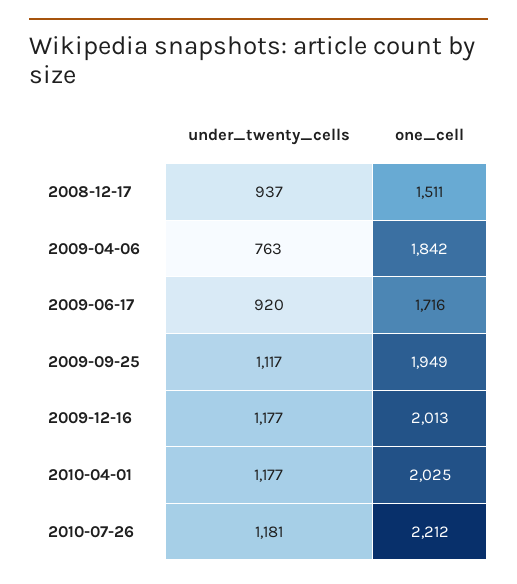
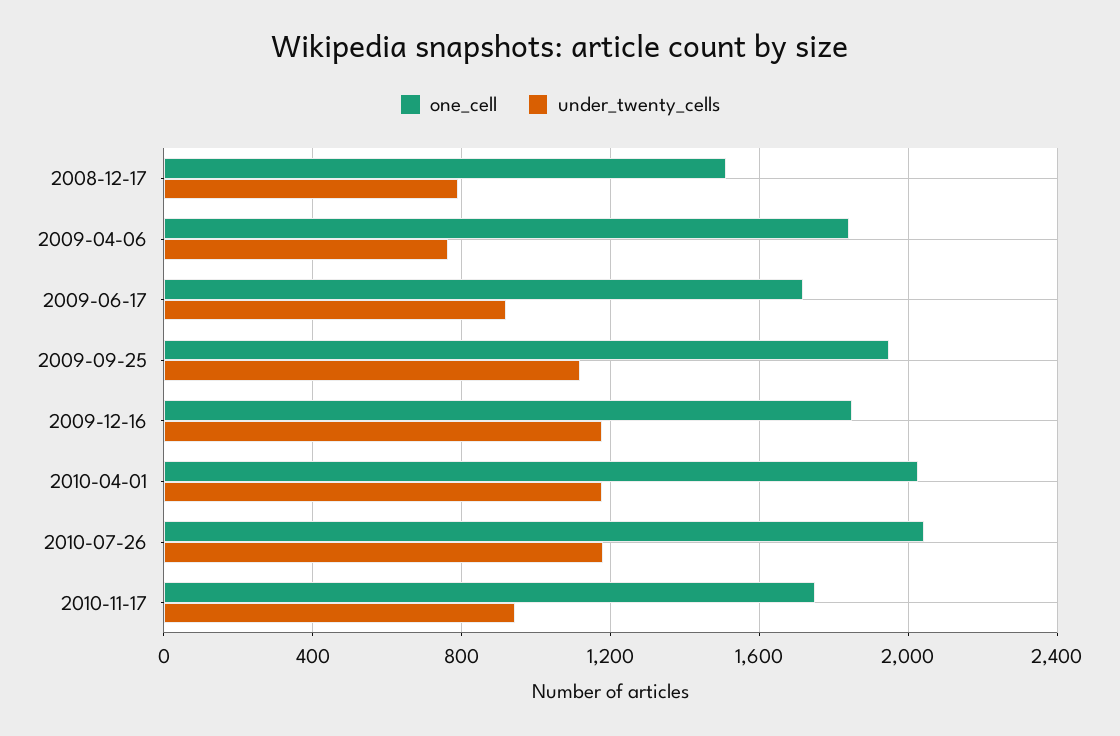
under_twenty_cells, 2008-12-17: 937 -> 800
one_cell, 2009-12-16: 2013 -> 1850
one_cell, 2010-07-26: 2212 -> 2050
one_cell, 2010-11-17: none -> 1750
under_twenty_cells, 2010-11-17: none -> 950

